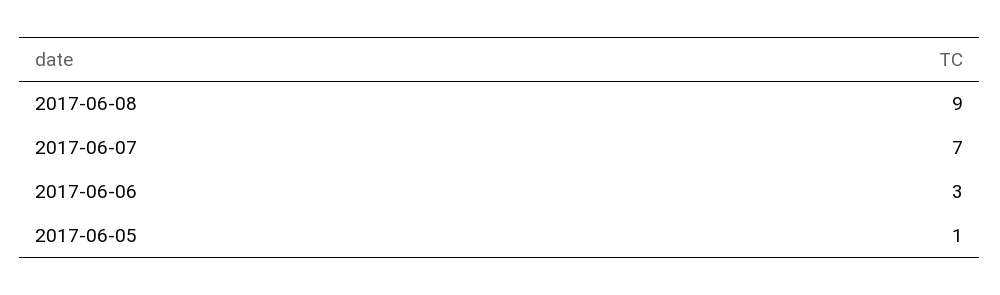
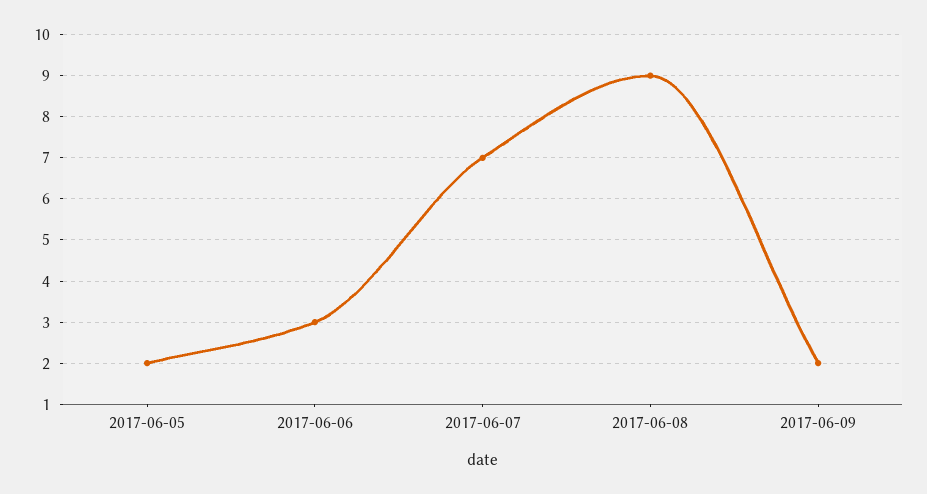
2017-06-05: 1 -> 2
2017-06-09: none -> 2

